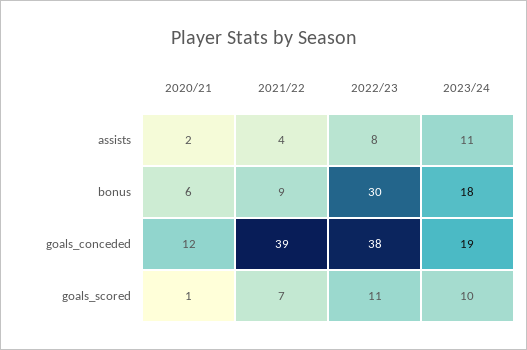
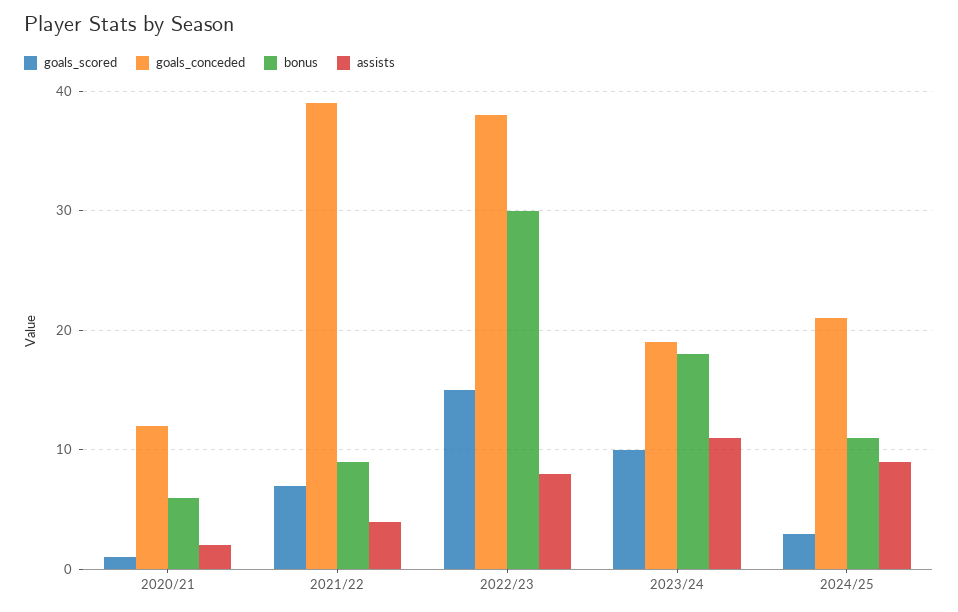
goals_scored, 2022/23: 11 -> 15
goals_scored, 2024/25: none -> 3
goals_conceded, 2024/25: none -> 21
bonus, 2024/25: none -> 11
assists, 2024/25: none -> 9

